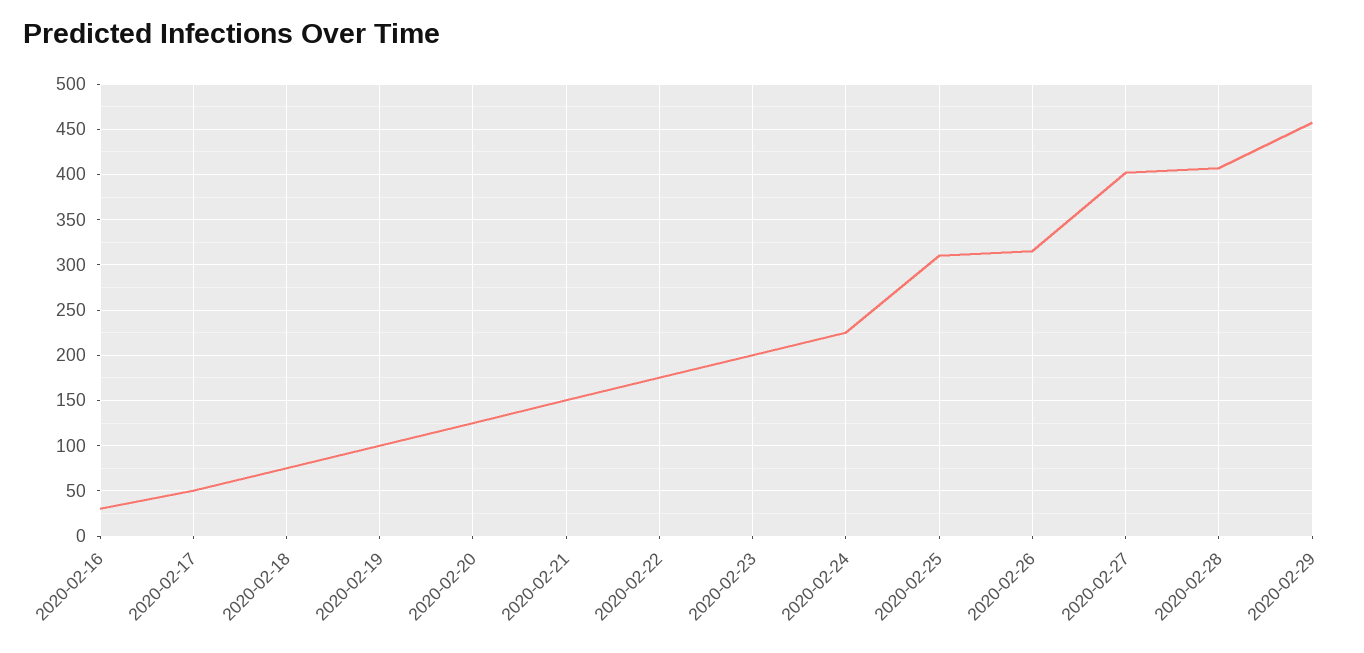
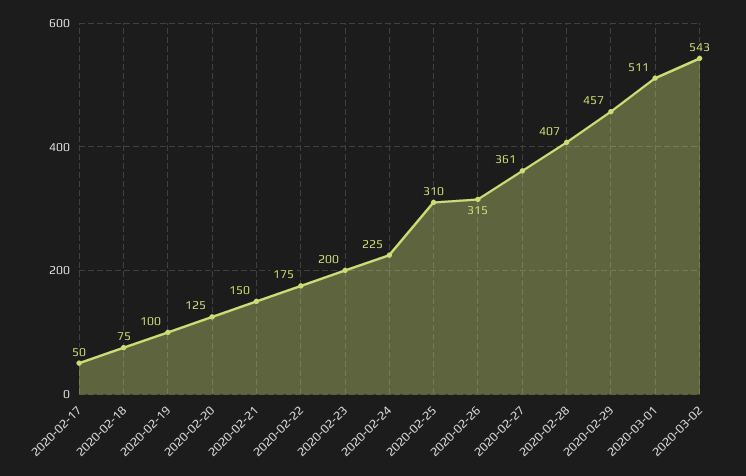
2020-02-16: 30 -> none
2020-02-27: 400 -> 361
2020-03-01: none -> 511
2020-03-02: none -> 543

